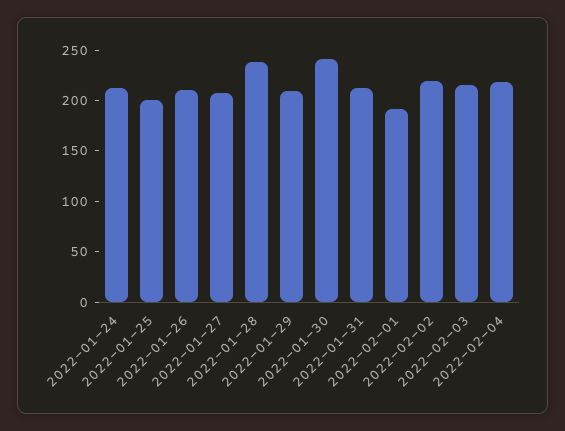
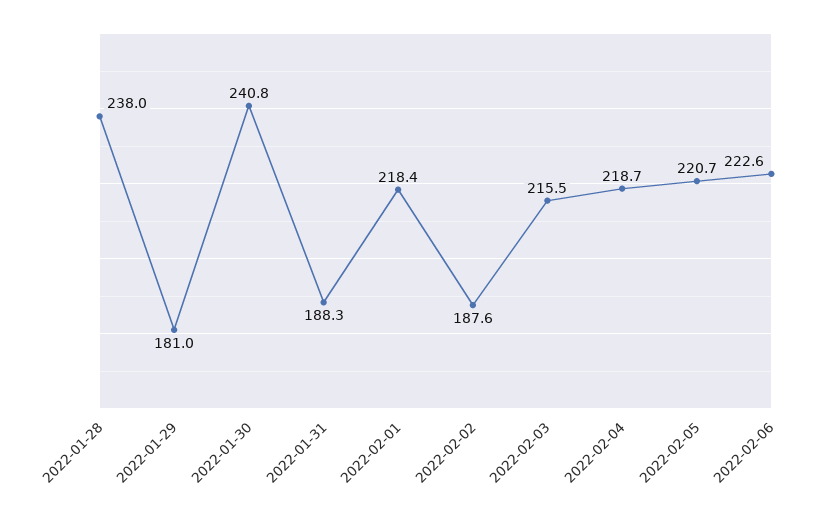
2022-01-24: 210 -> none
2022-01-25: 200 -> none
2022-01-26: 210 -> none
2022-01-27: 210 -> none
2022-01-29: 210 -> 181
2022-01-31: 210 -> 188.3
2022-02-01: 190 -> 218.4
2022-02-02: 220 -> 187.6
2022-02-05: none -> 220.7
2022-02-06: none -> 222.6

